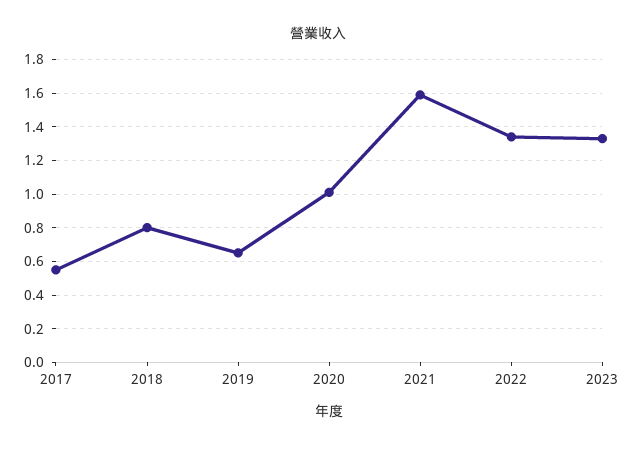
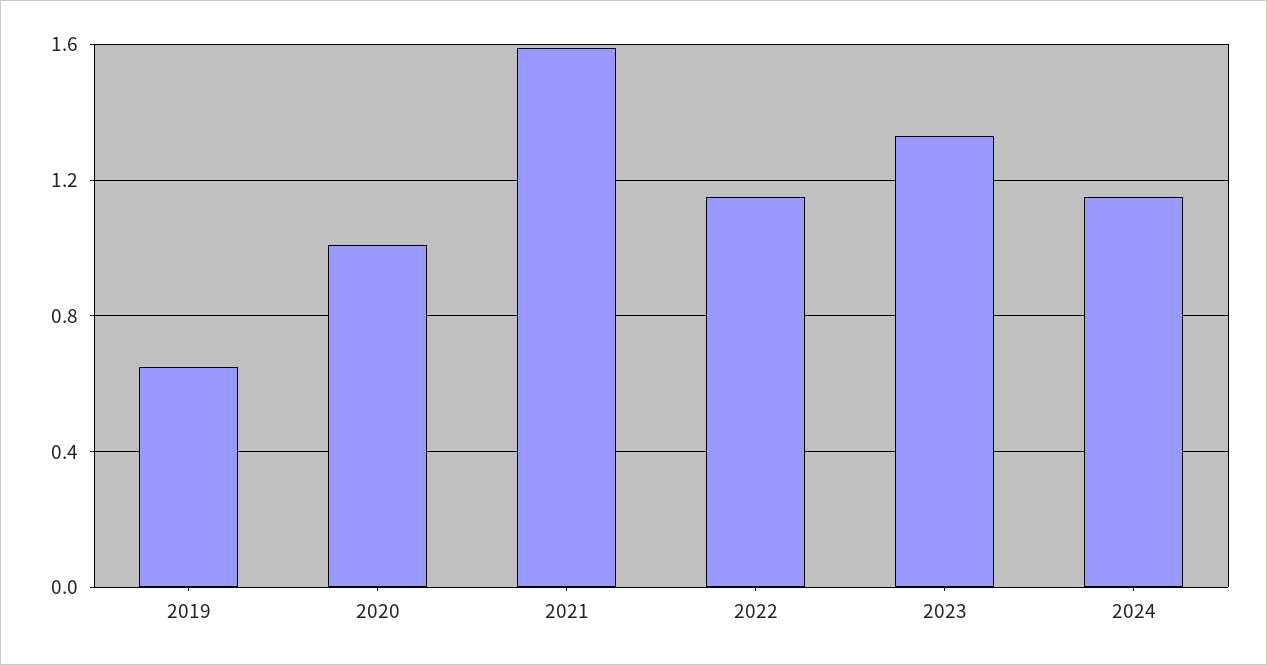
2017: 0.55 -> none
2018: 0.8 -> none
2022: 1.35 -> 1.15
2024: none -> 1.15

